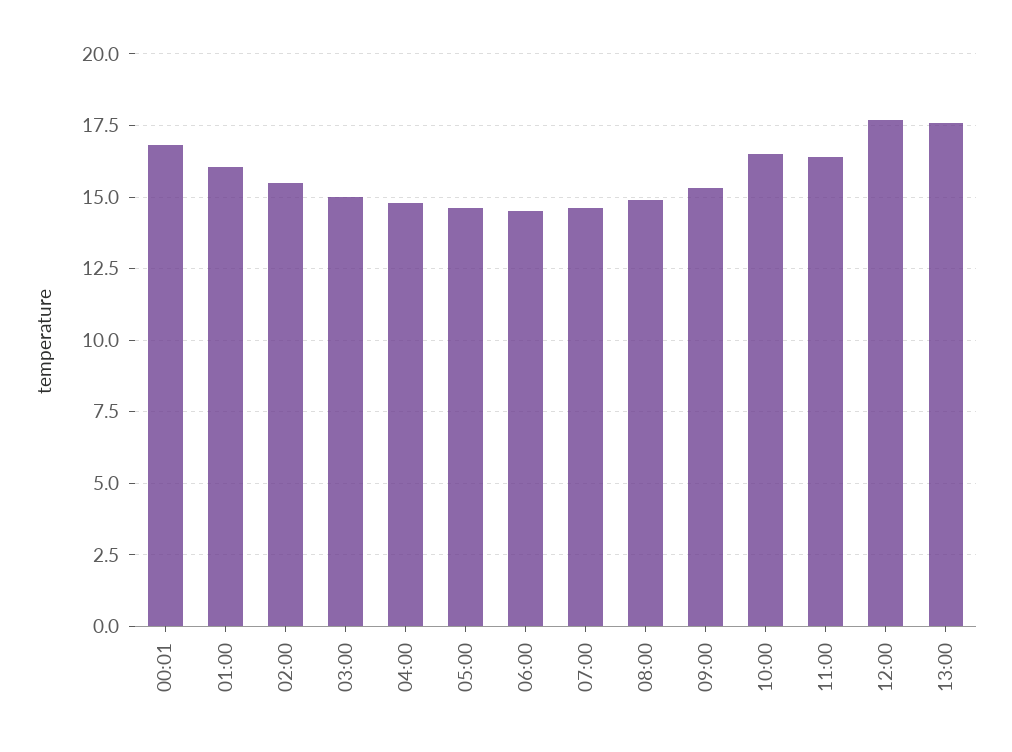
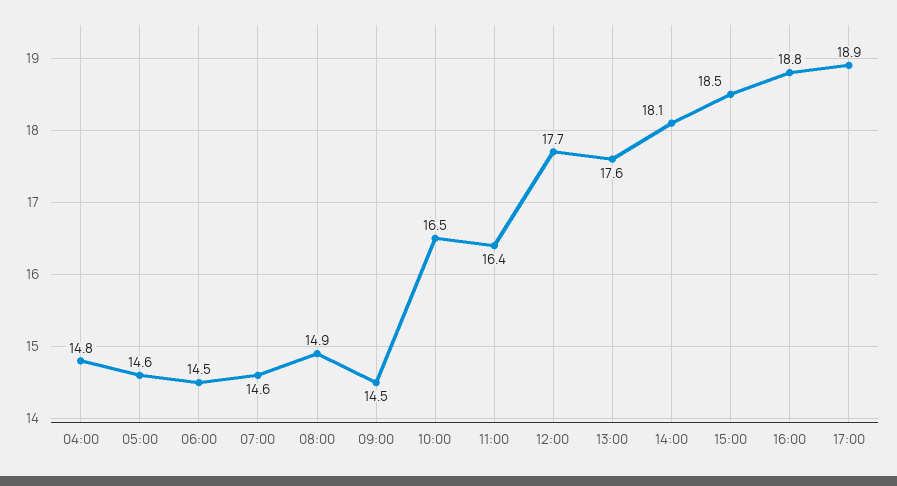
00:01: 16.75 -> none
01:00: 16 -> none
02:00: 15.5 -> none
03:00: 15 -> none
09:00: 15.25 -> 14.5
14:00: none -> 18.1
15:00: none -> 18.5
16:00: none -> 18.8
17:00: none -> 18.9

